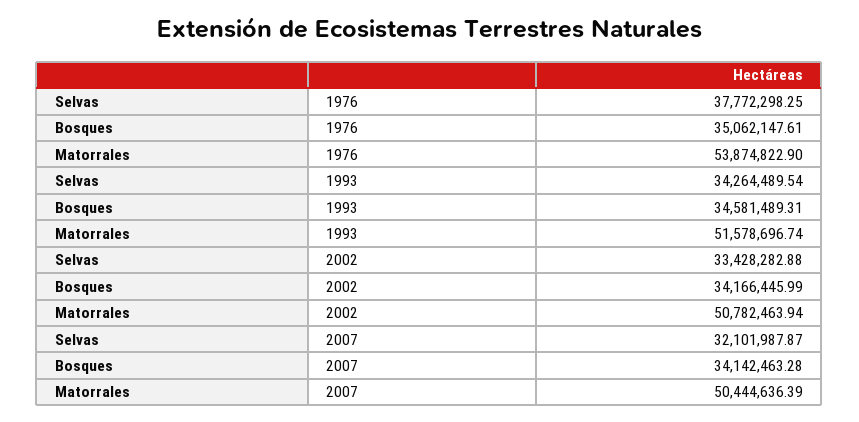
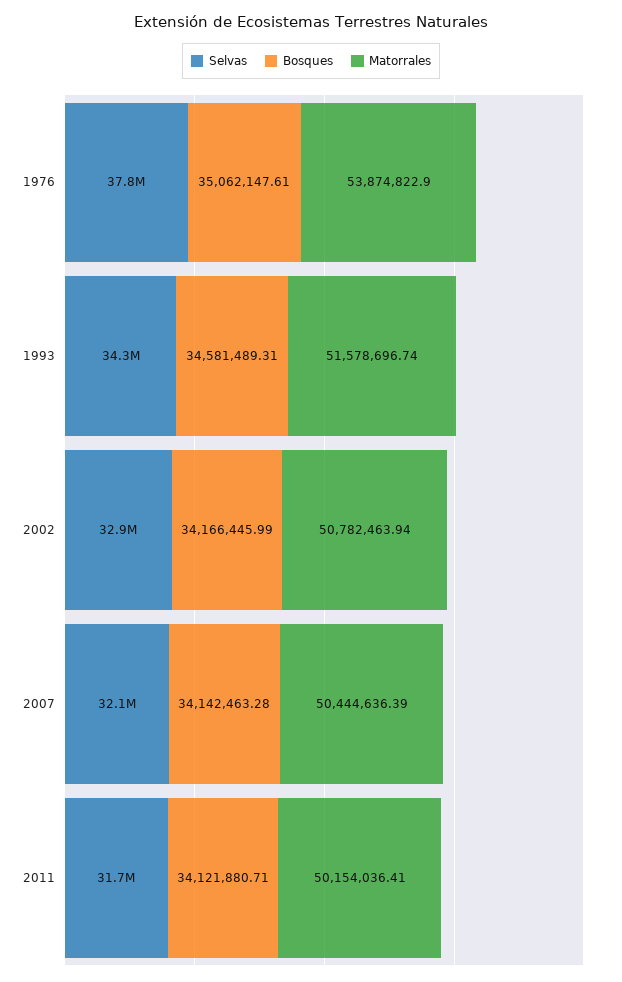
Selvas, 2002: 33428282.88 -> 32900000
Selvas, 2011: none -> 31700000
Bosques, 2011: none -> 34121880.71
Matorrales, 2011: none -> 50154036.41

